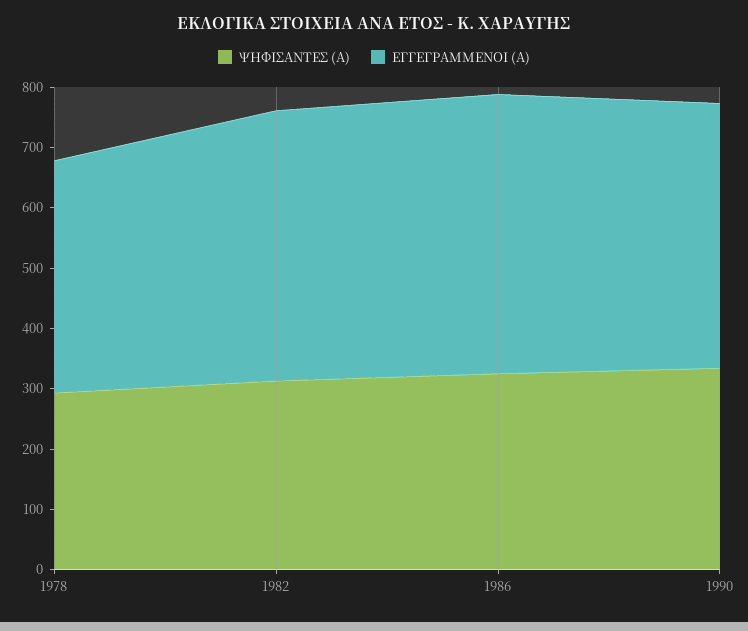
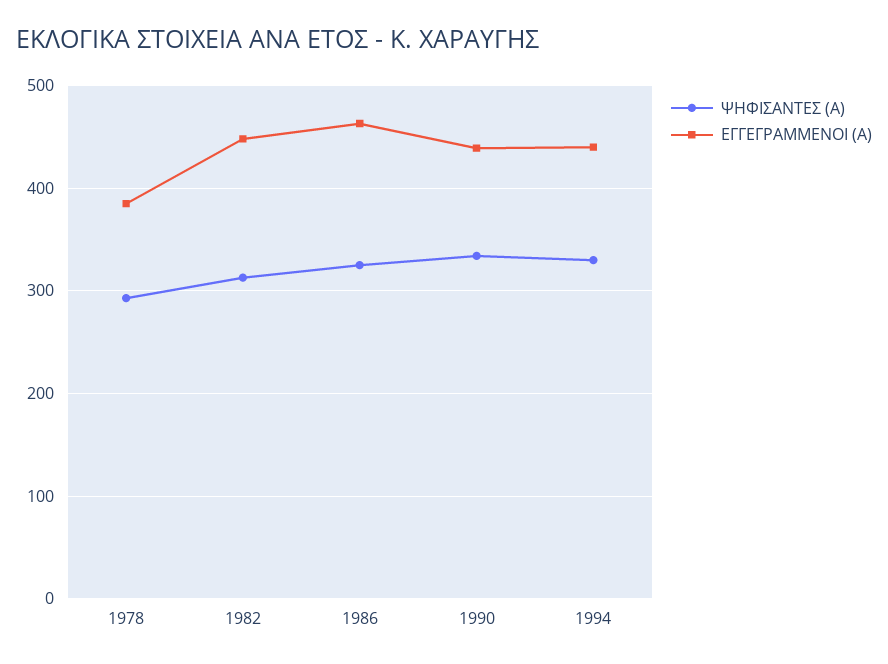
ΨΗΦΙΣΑΝΤΕΣ (Α), 1994: none -> 330
ΕΓΓΕΓΡΑΜΜΕΝΟΙ (Α), 1994: none -> 440

